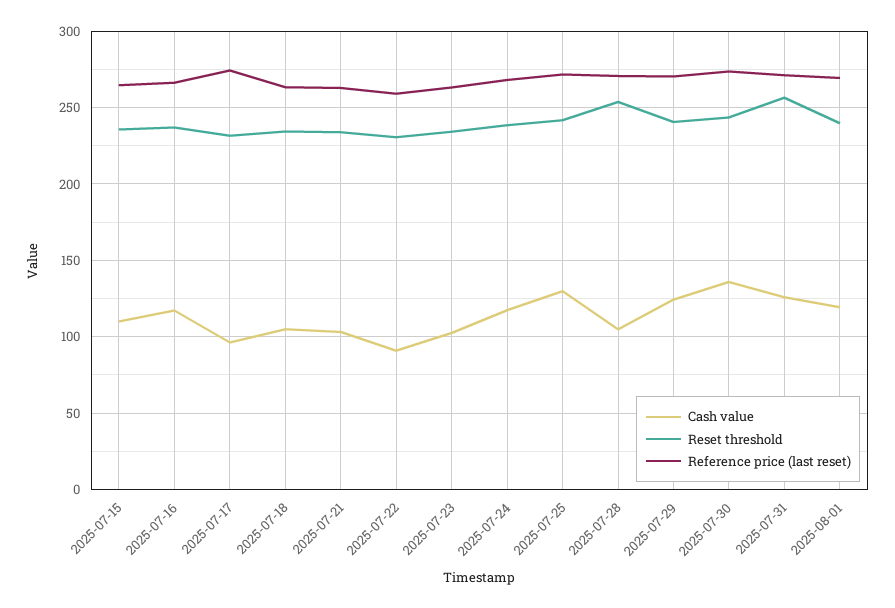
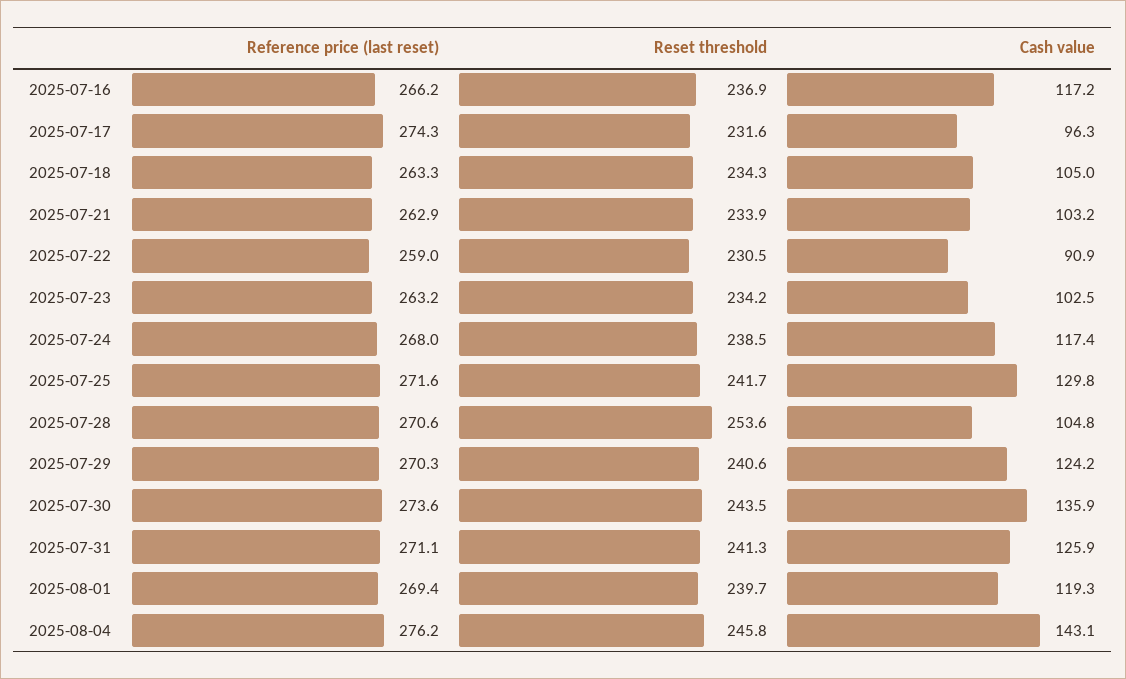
Cash value, 2025-07-15: 110 -> none
Reset threshold, 2025-07-15: 235 -> none
Reference price (last reset), 2025-07-15: 265 -> none
Reset threshold, 2025-07-31: 255 -> 241.3
Reference price (last reset), 2025-08-04: none -> 276.2
Reset threshold, 2025-08-04: none -> 245.8
Cash value, 2025-08-04: none -> 143.1

